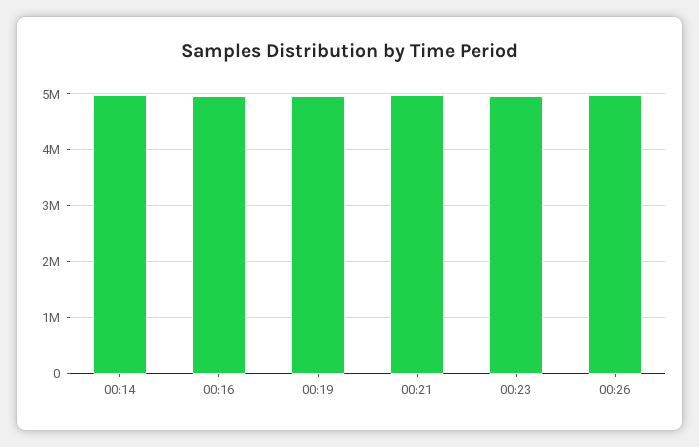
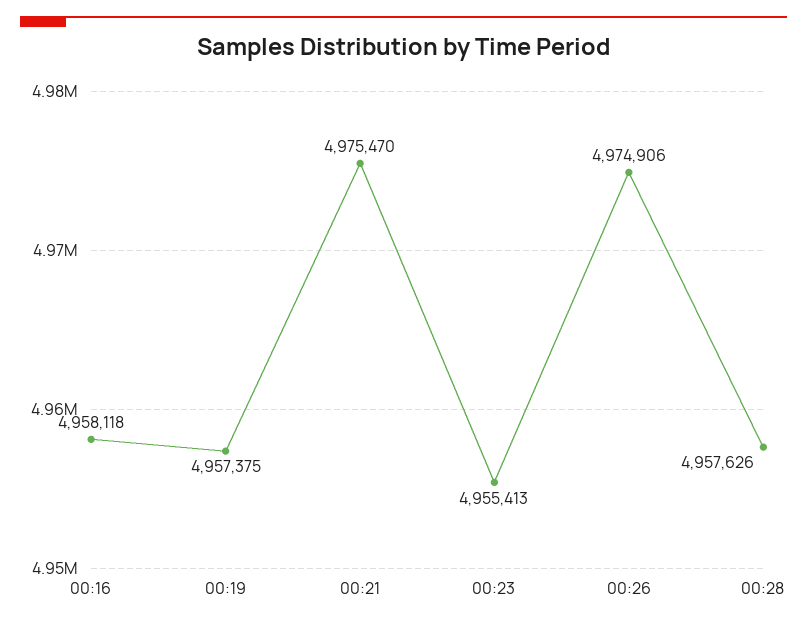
00:14: 5000000 -> none
00:28: none -> 4957626

